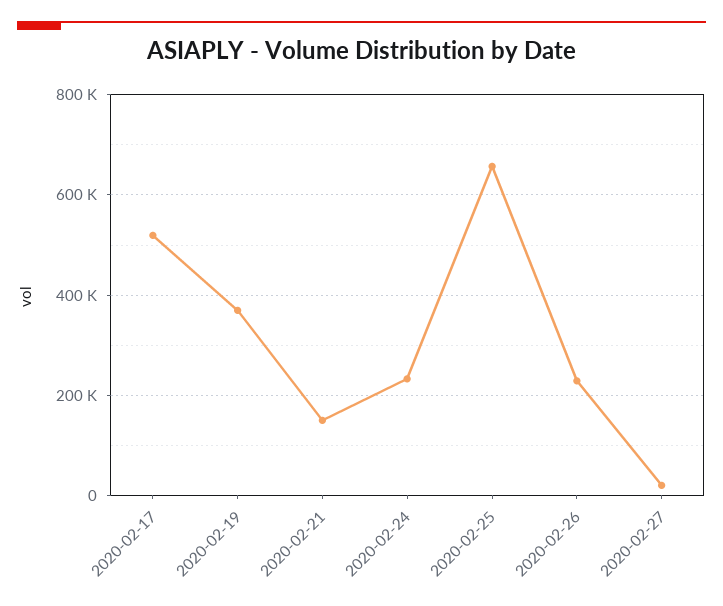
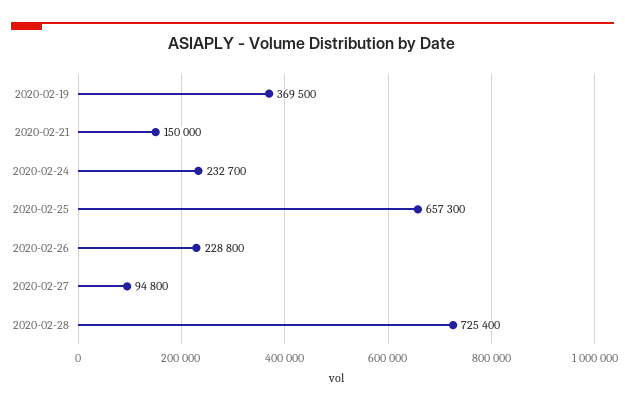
2020-02-17: 520000 -> none
2020-02-27: 20000 -> 94800
2020-02-28: none -> 725400

